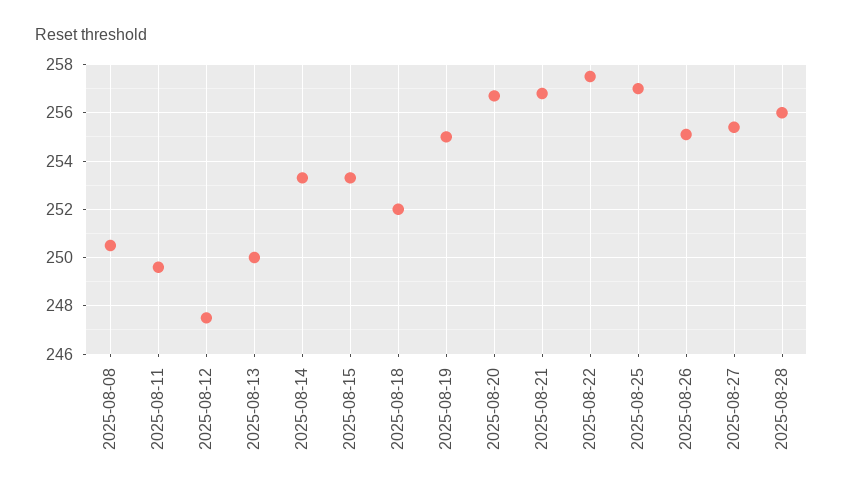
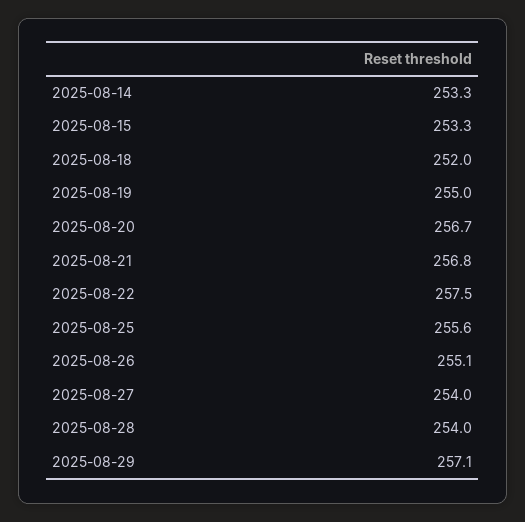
2025-08-08: 250.5 -> none
2025-08-11: 249.5 -> none
2025-08-12: 247.5 -> none
2025-08-13: 250 -> none
2025-08-25: 257 -> 255.6
2025-08-27: 255.5 -> 254
2025-08-28: 256 -> 254
2025-08-29: none -> 257.1

